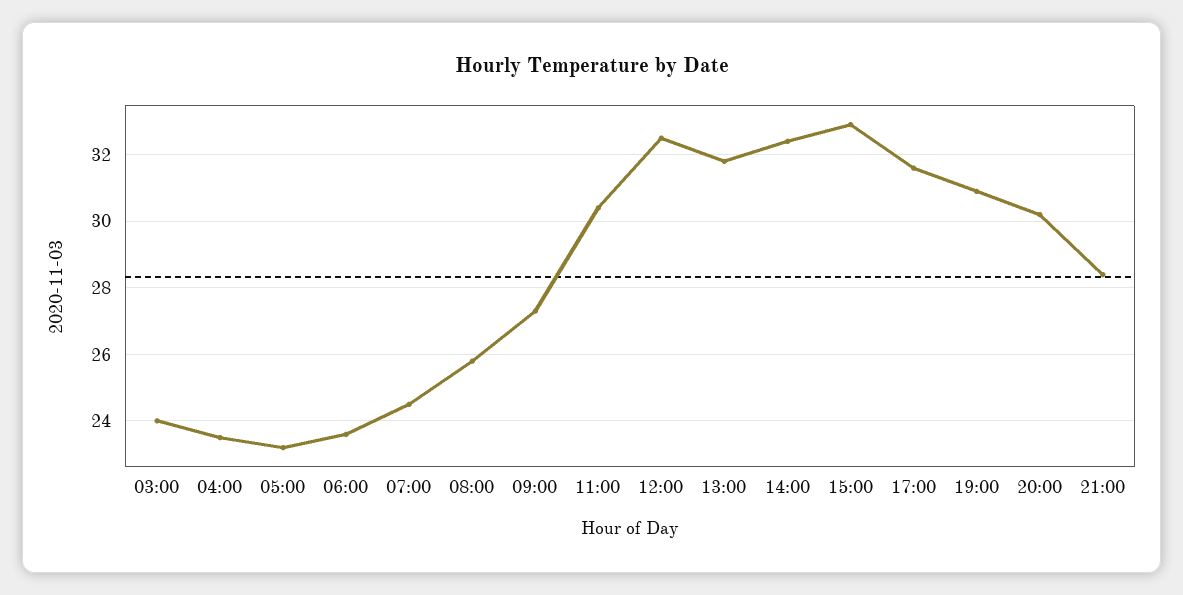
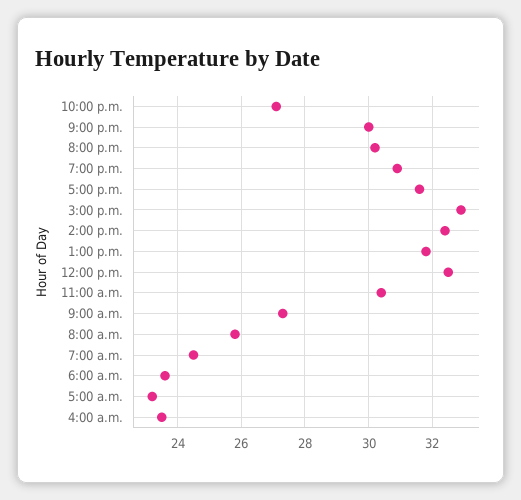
03:00: 24 -> none
21:00: 28.5 -> 30
10:00 p.m.: none -> 27

